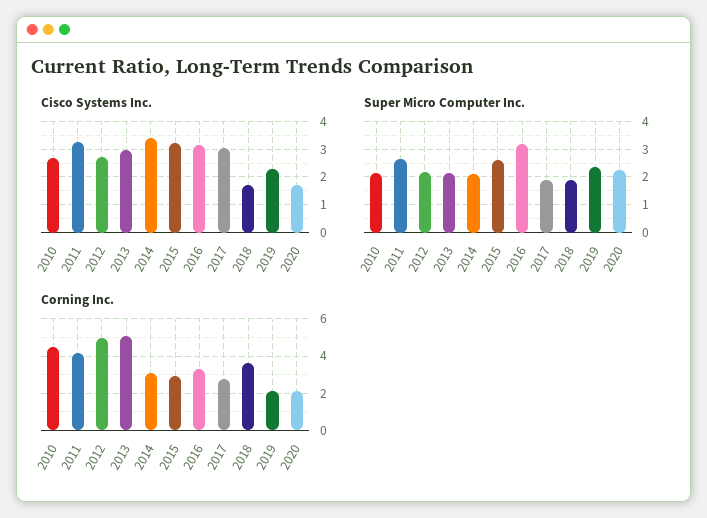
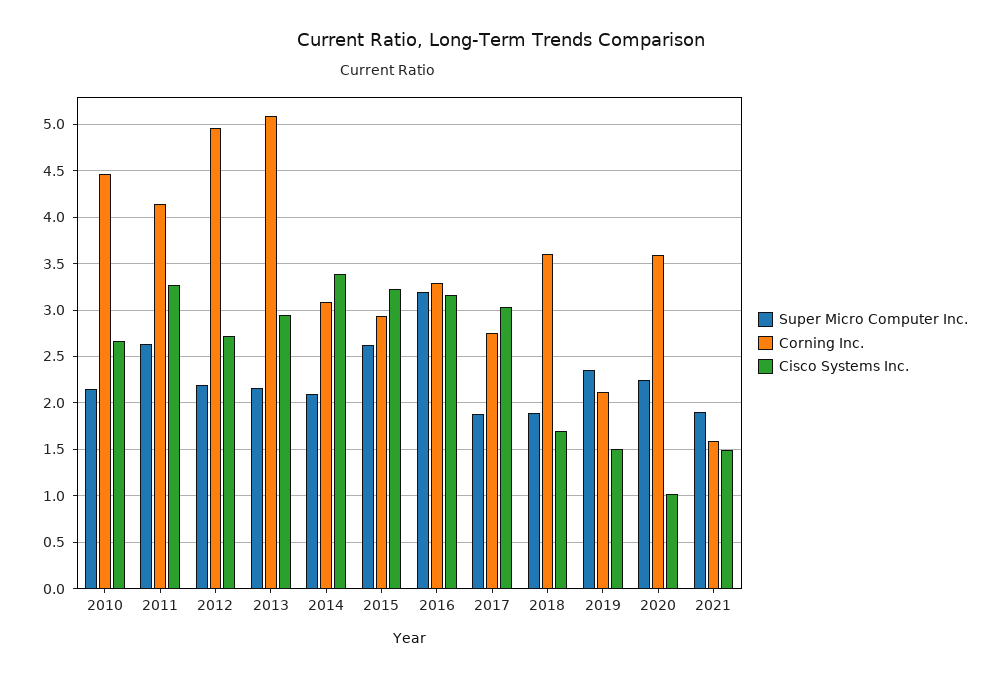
Cisco Systems Inc., 2019: 2.25 -> 1.5
Cisco Systems Inc., 2020: 1.75 -> 1
Corning Inc., 2020: 2 -> 3.6
Super Micro Computer Inc., 2021: none -> 1.9
Corning Inc., 2021: none -> 1.6
Cisco Systems Inc., 2021: none -> 1.5

